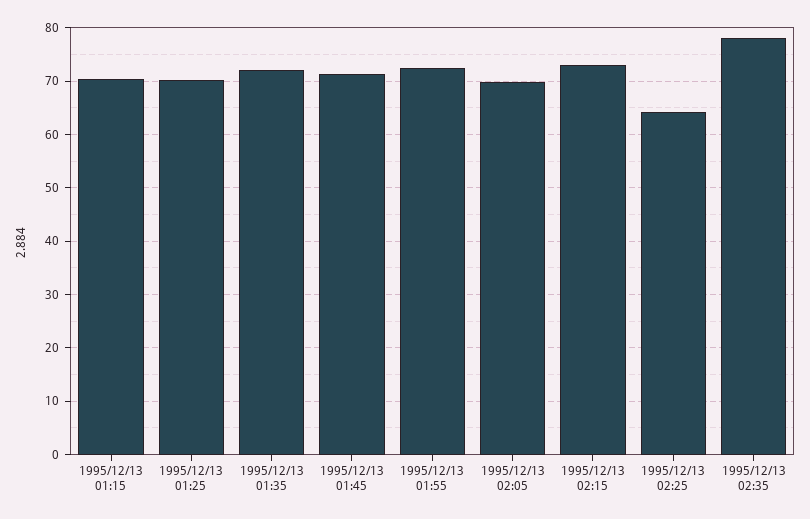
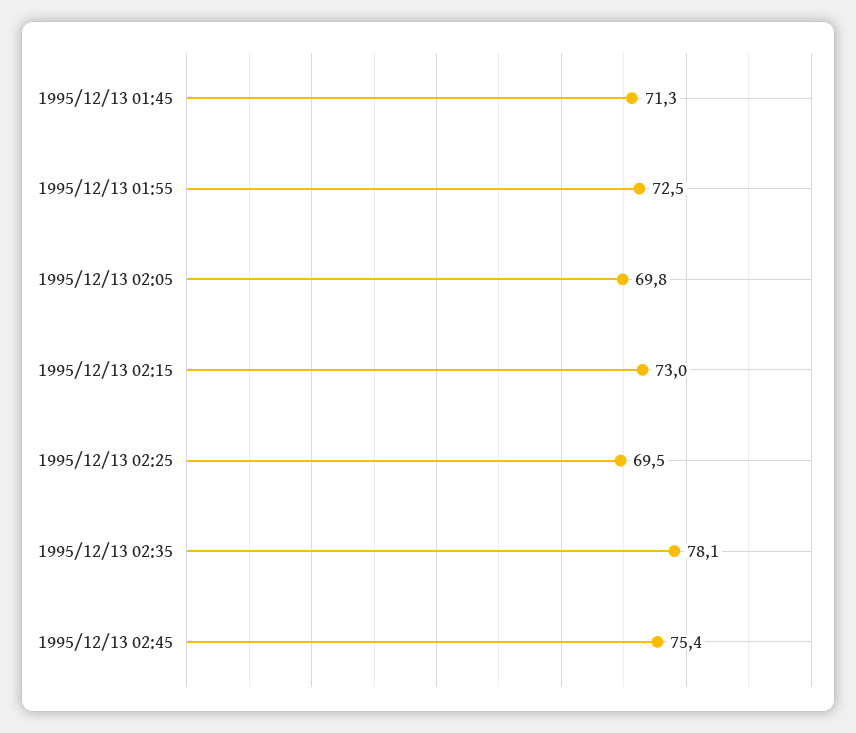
1995/12/13 01:15: 70 -> none
1995/12/13 01:25: 70 -> none
1995/12/13 01:35: 72 -> none
1995/12/13 02:25: 64 -> 69.5
1995/12/13 02:45: none -> 75.4

